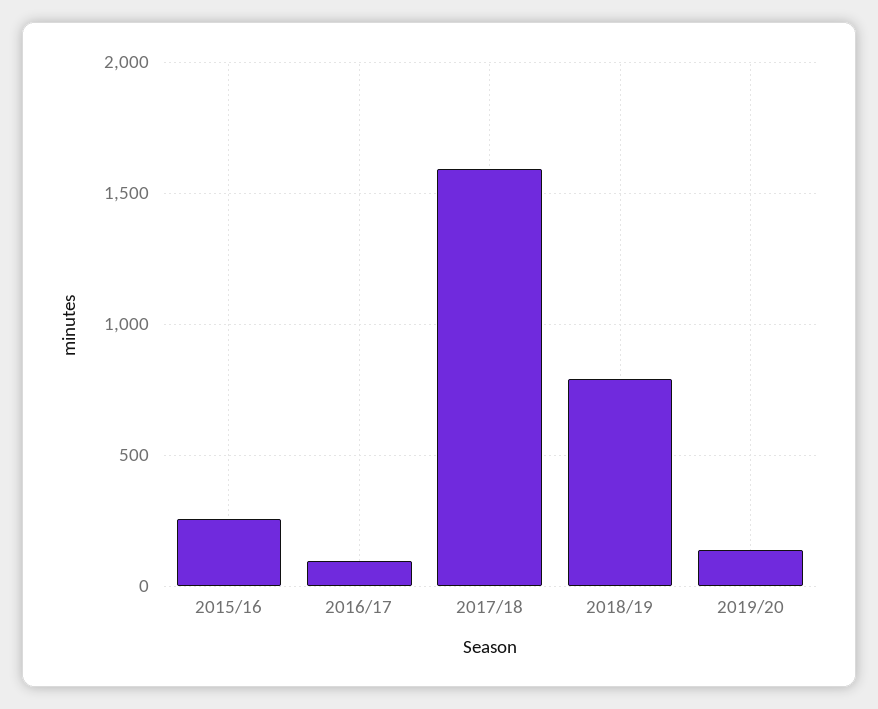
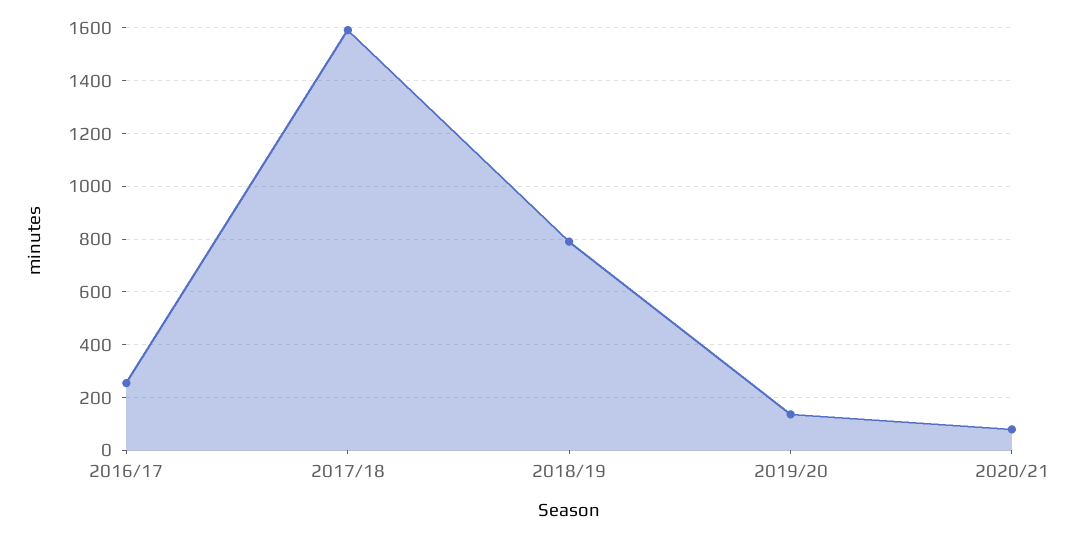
2015/16: 250 -> none
2016/17: 100 -> 250
2020/21: none -> 75

